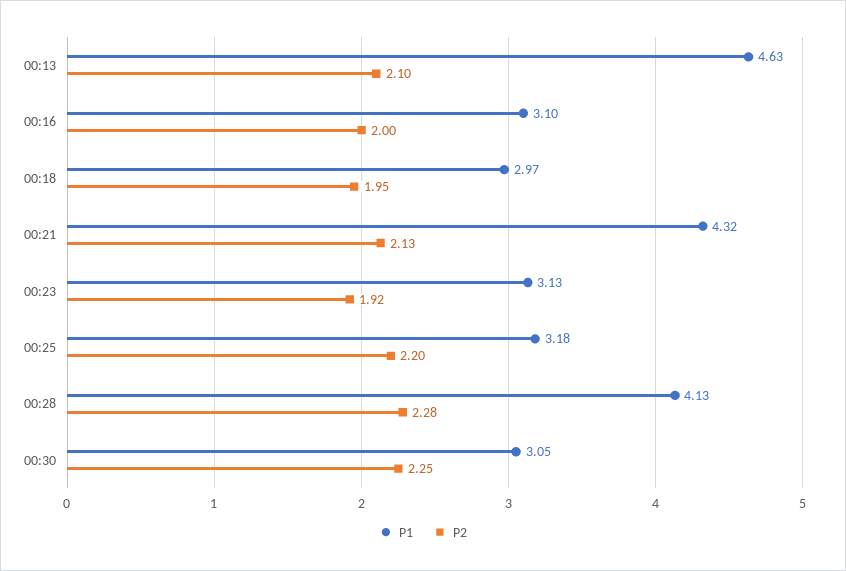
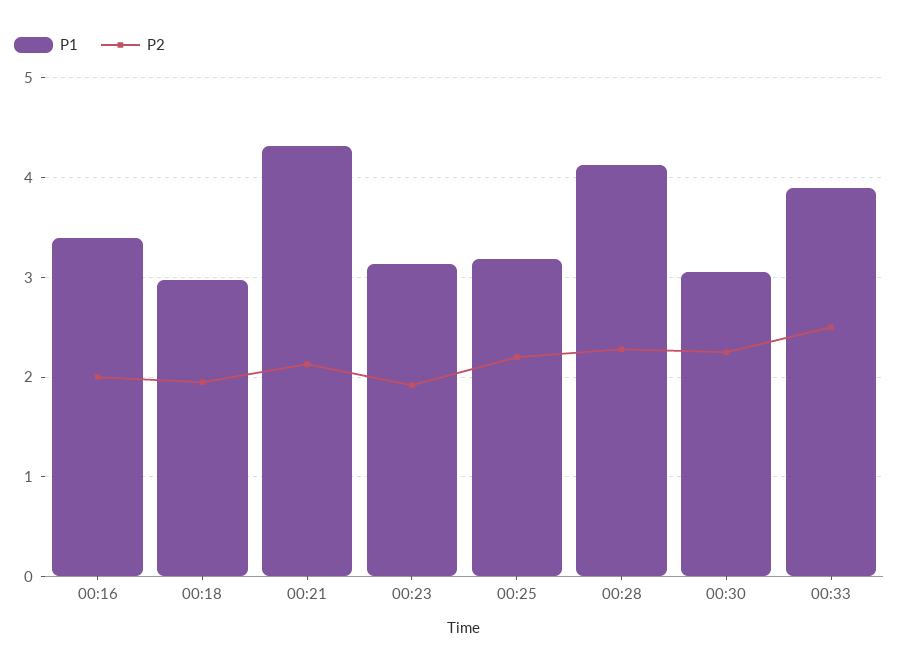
P1, 00:13: 4.63 -> none
P2, 00:13: 2.1 -> none
P1, 00:16: 3.1 -> 3.4
P1, 00:33: none -> 3.9
P2, 00:33: none -> 2.5

